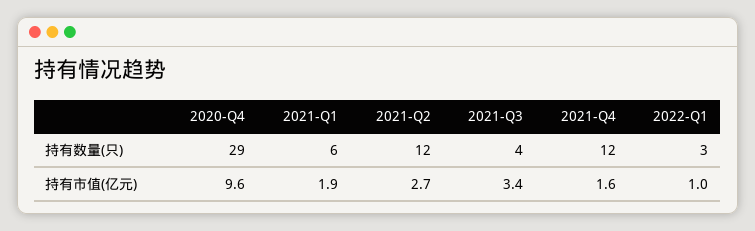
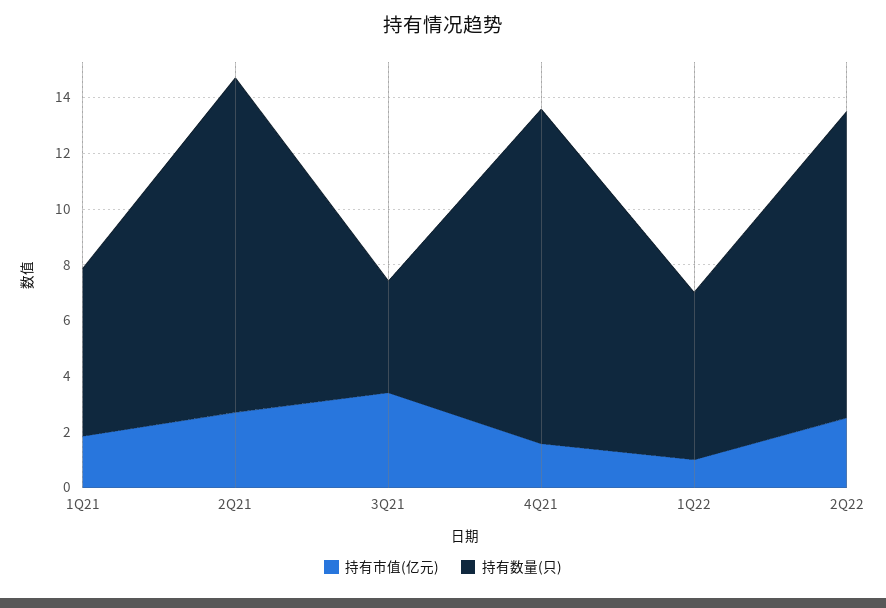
持有数量(只), 2020-Q4: 29 -> none
持有数量(只), 2022-Q1: 3 -> 6
持有市值(亿元), 2020-Q4: 9.6 -> none
持有市值(亿元), 2Q22: none -> 2.5
持有数量(只), 2Q22: none -> 11

